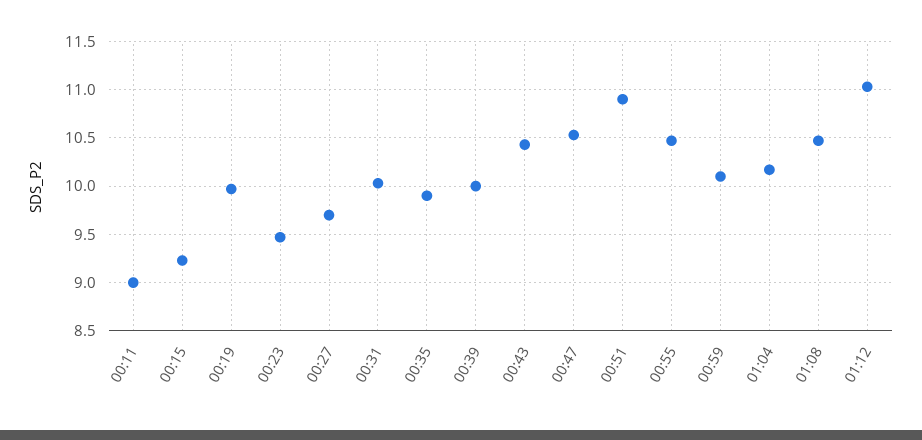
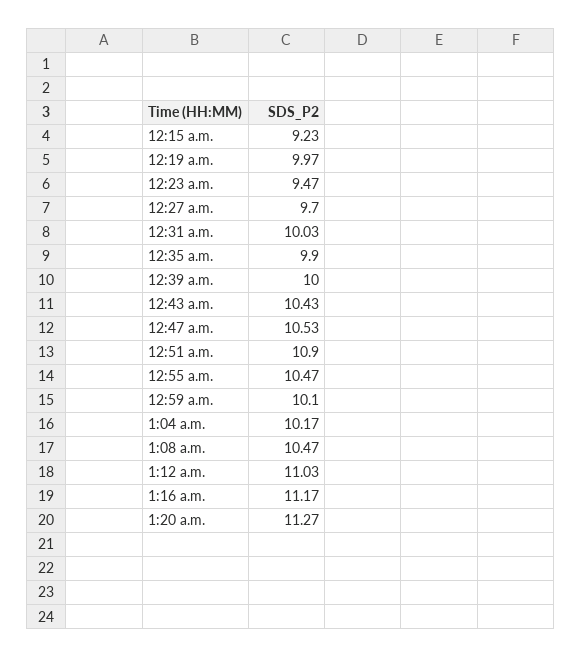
00:11: 9 -> none
1:16 a.m.: none -> 11.17
1:20 a.m.: none -> 11.27

